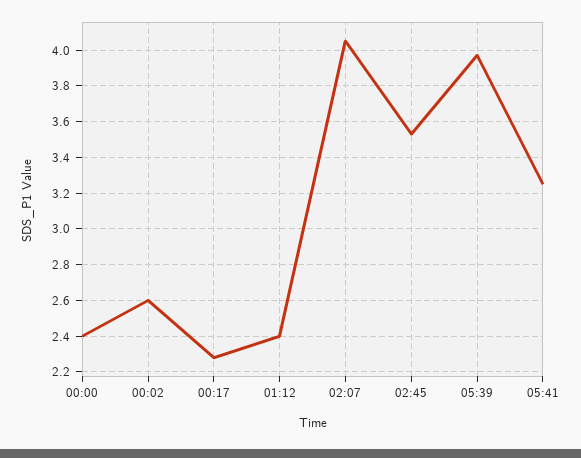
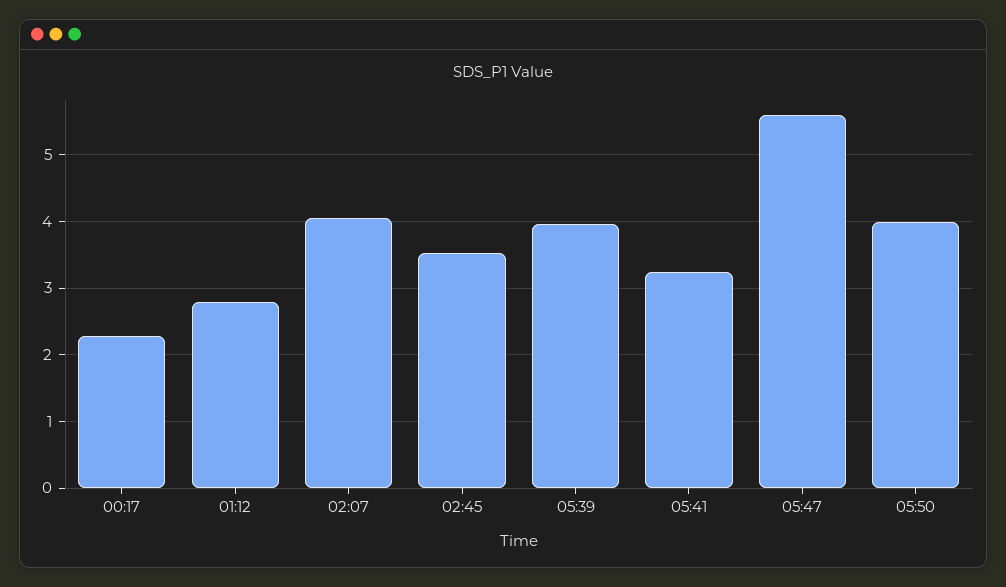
00:00: 2.4 -> none
00:02: 2.6 -> none
01:12: 2.4 -> 2.8
05:47: none -> 5.6
05:50: none -> 4

